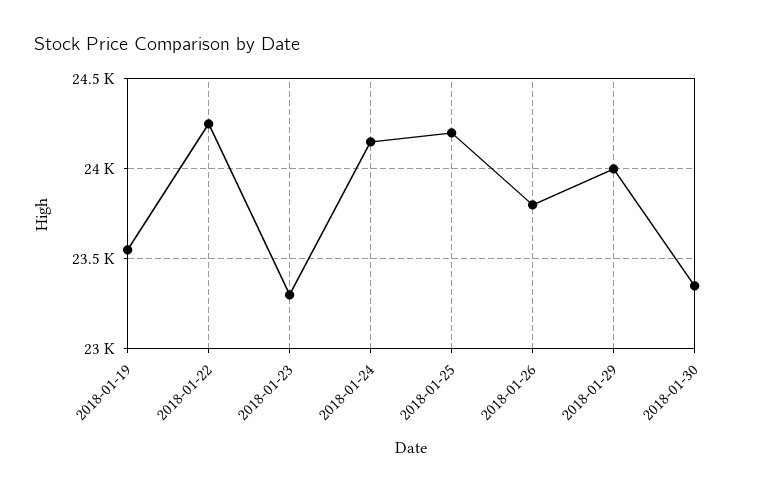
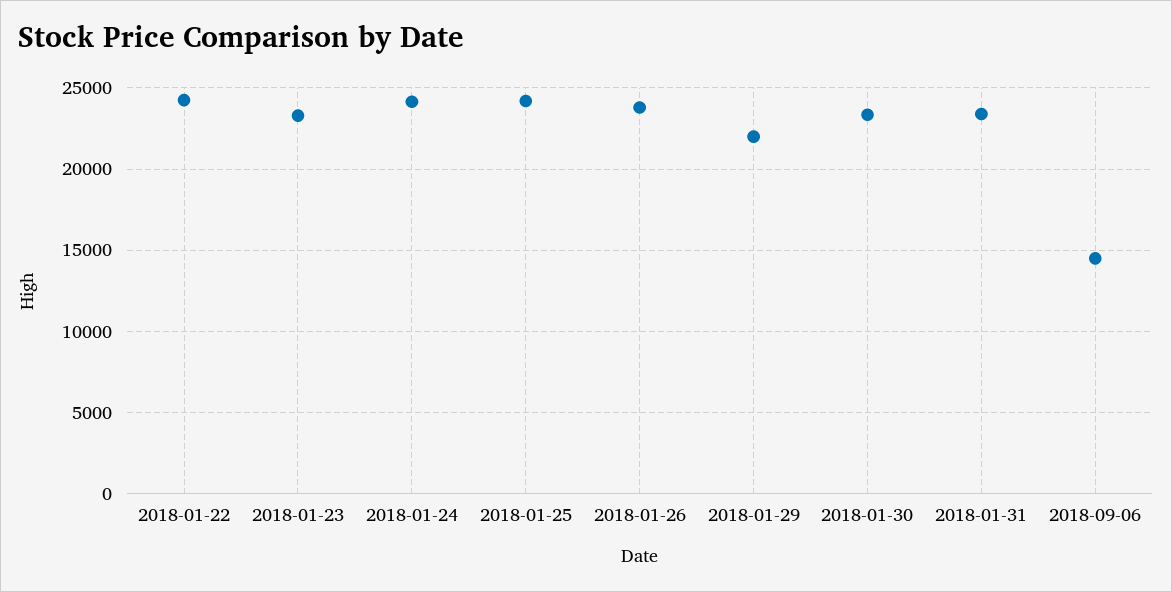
2018-01-19: 23550 -> none
2018-01-29: 24000 -> 22000
2018-01-31: none -> 23500
2018-09-06: none -> 14500

